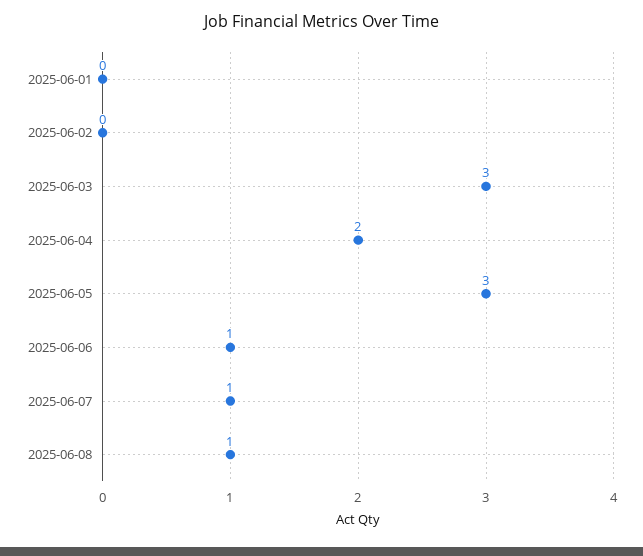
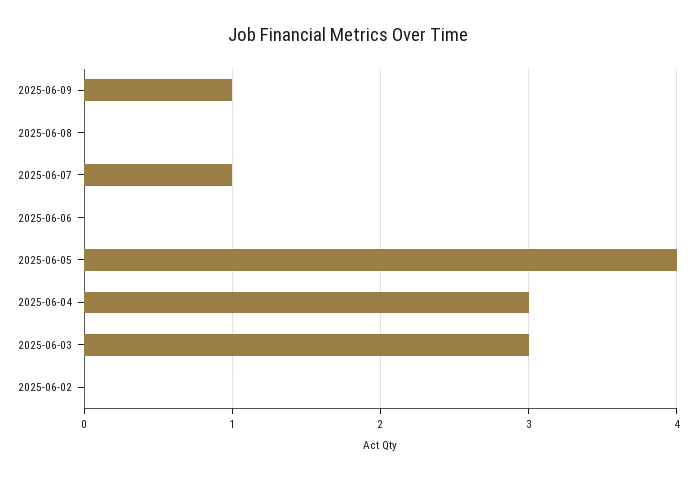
2025-06-01: 0 -> none
2025-06-04: 2 -> 3
2025-06-05: 3 -> 4
2025-06-06: 1 -> 0
2025-06-08: 1 -> 0
2025-06-09: none -> 1

